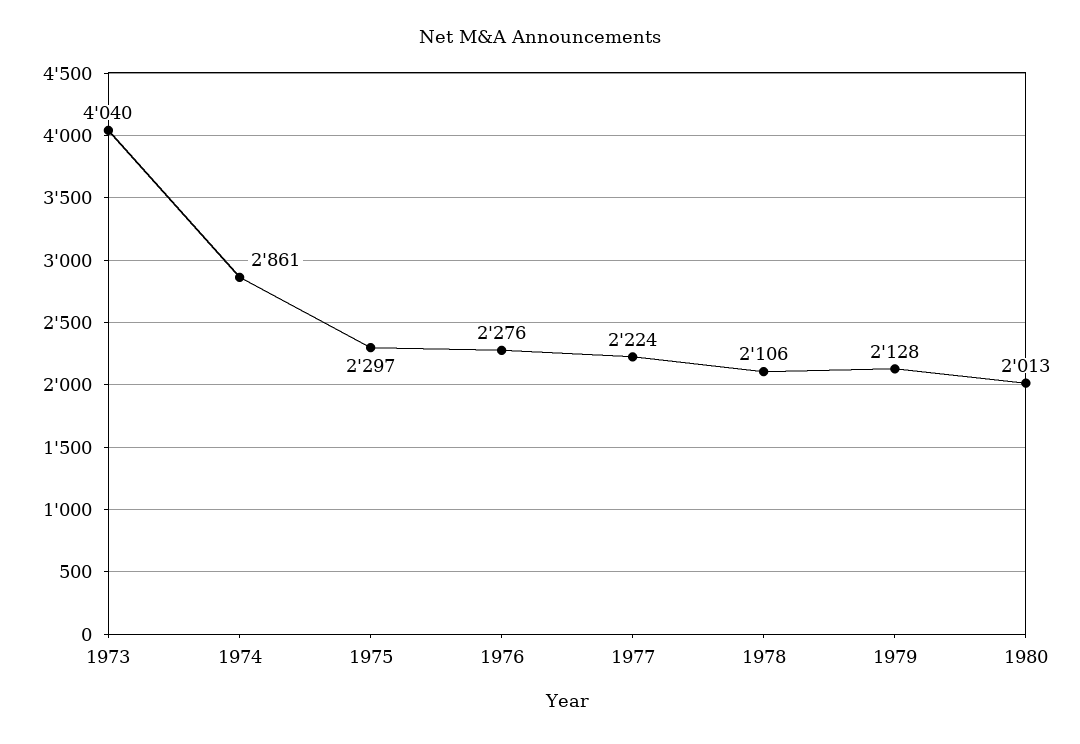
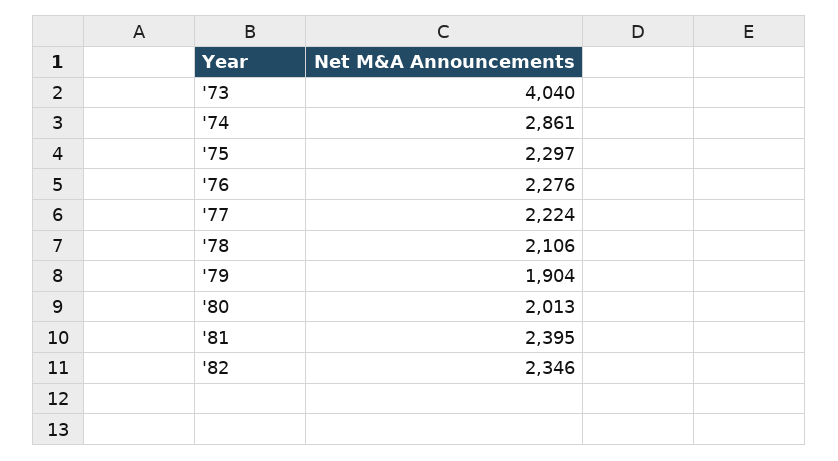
1979: 2128 -> 1904
'81: none -> 2395
'82: none -> 2346

